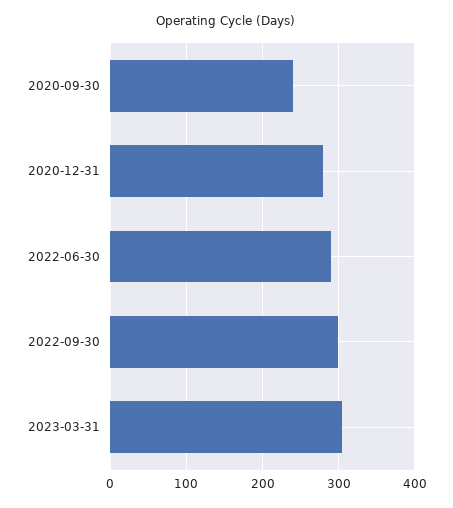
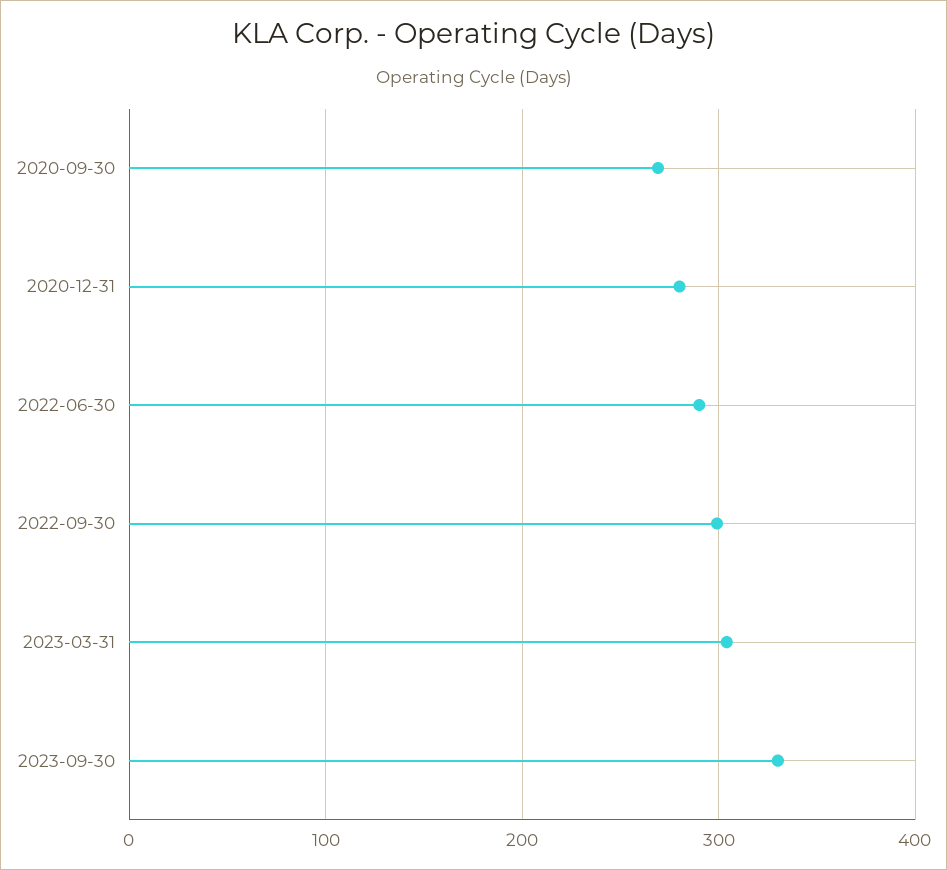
2020-09-30: 240 -> 270
2023-09-30: none -> 330

